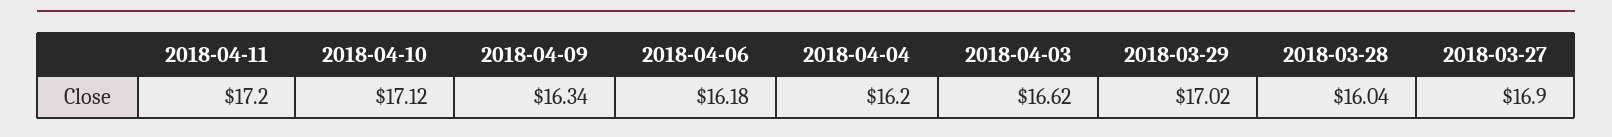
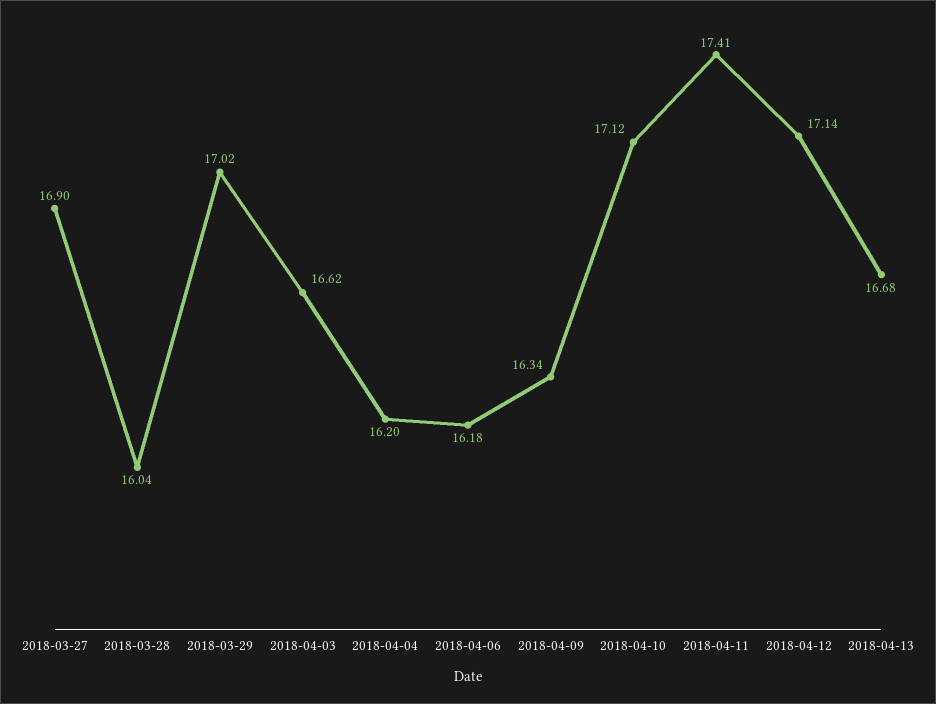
2018-04-11: 17.2 -> 17.41
2018-04-12: none -> 17.14
2018-04-13: none -> 16.68

